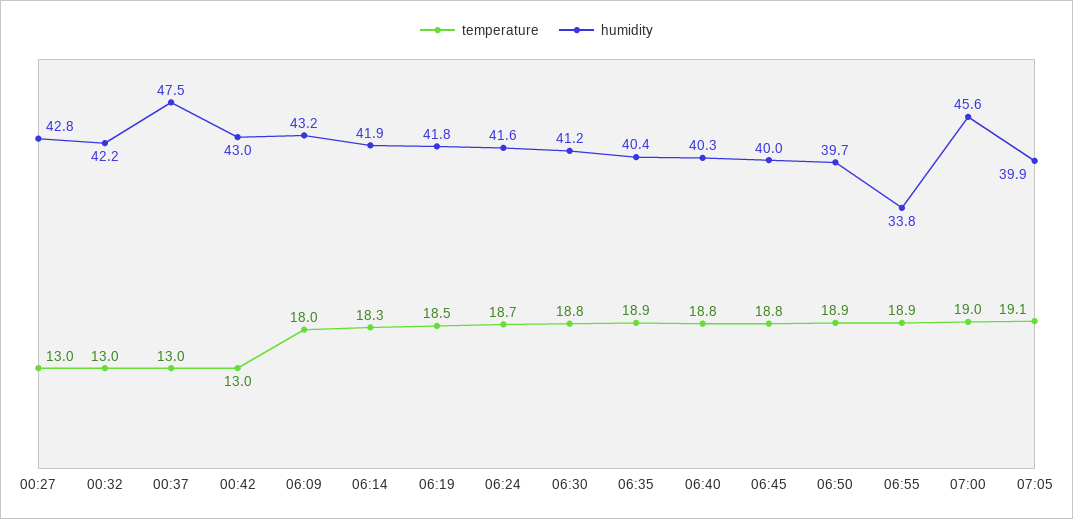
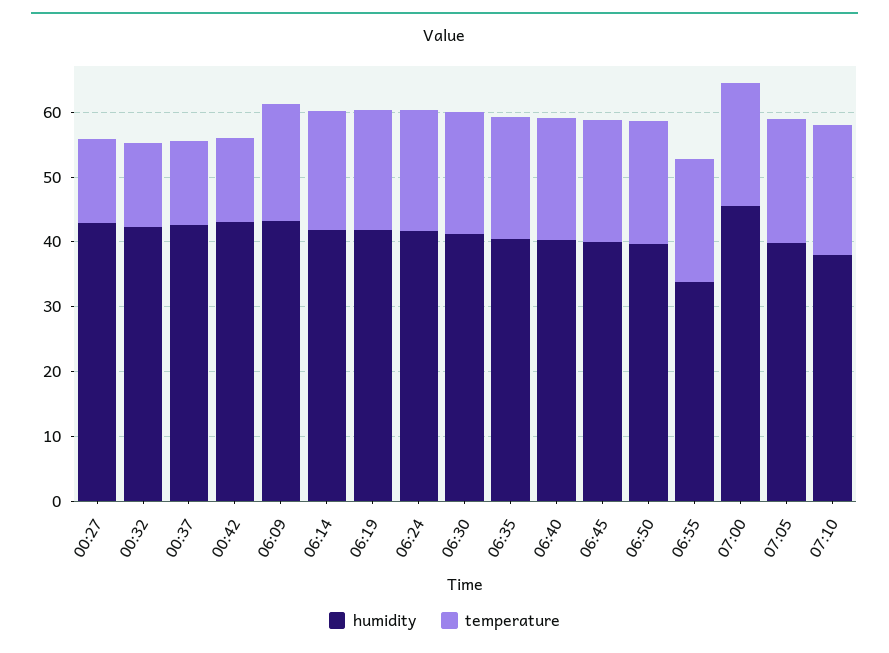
humidity, 00:37: 47.5 -> 42
humidity, 07:10: none -> 38
temperature, 07:10: none -> 20

